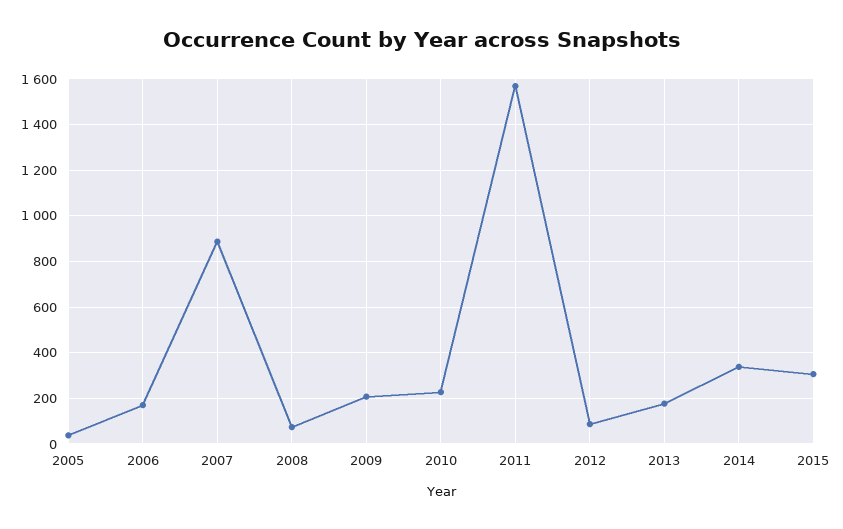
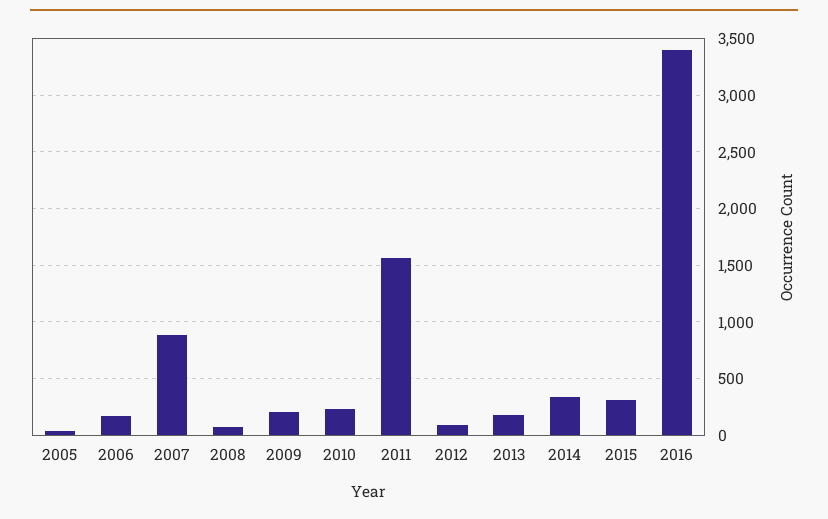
2016: none -> 3400

